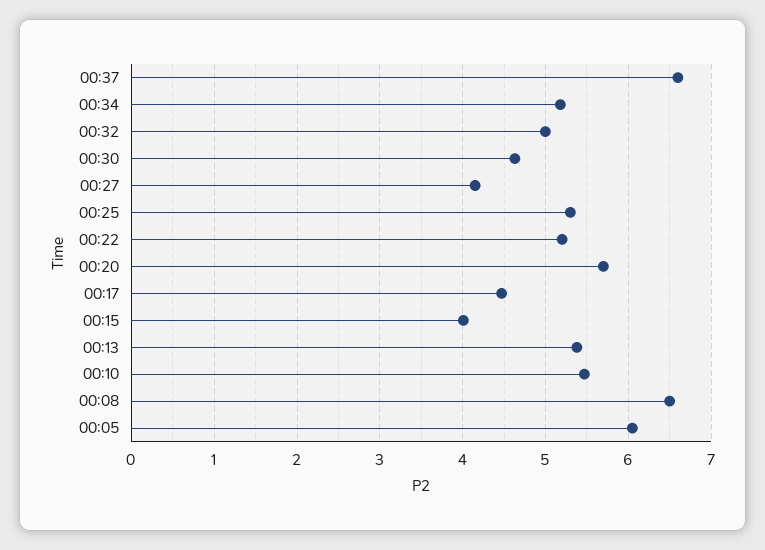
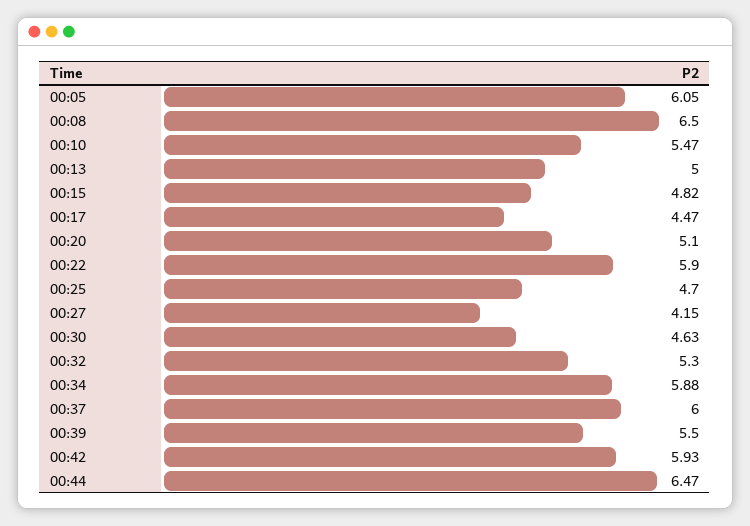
00:37: 6.6 -> 6
00:34: 5.2 -> 5.88
00:32: 5 -> 5.3
00:25: 5.3 -> 4.7
00:22: 5.2 -> 5.9
00:20: 5.7 -> 5.1
00:15: 4 -> 4.82
00:13: 5.4 -> 5
00:39: none -> 5.5
00:42: none -> 5.93
00:44: none -> 6.47

